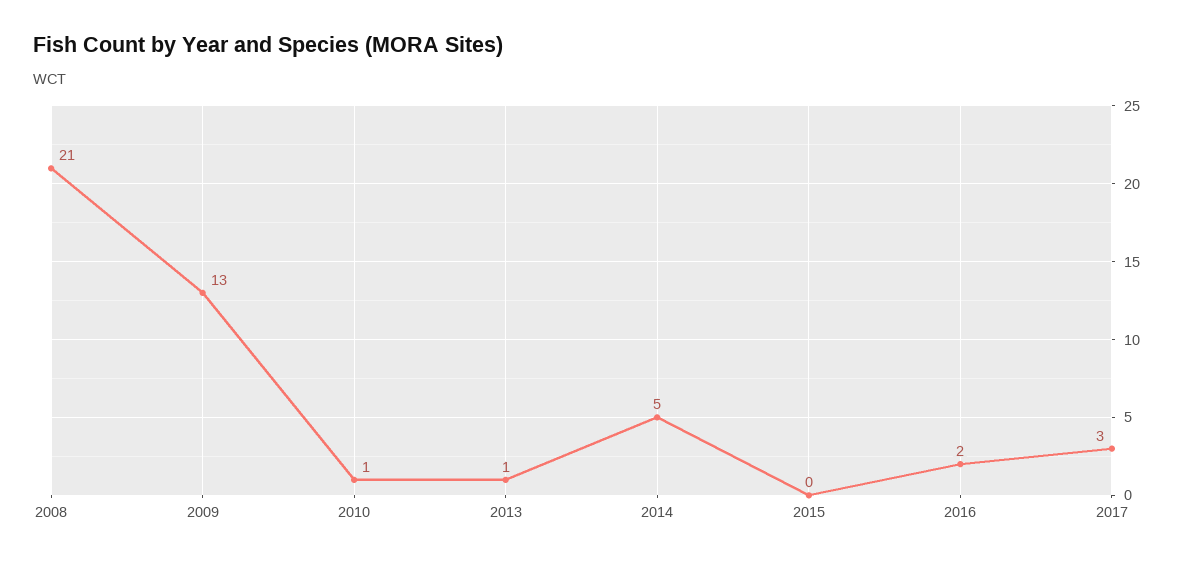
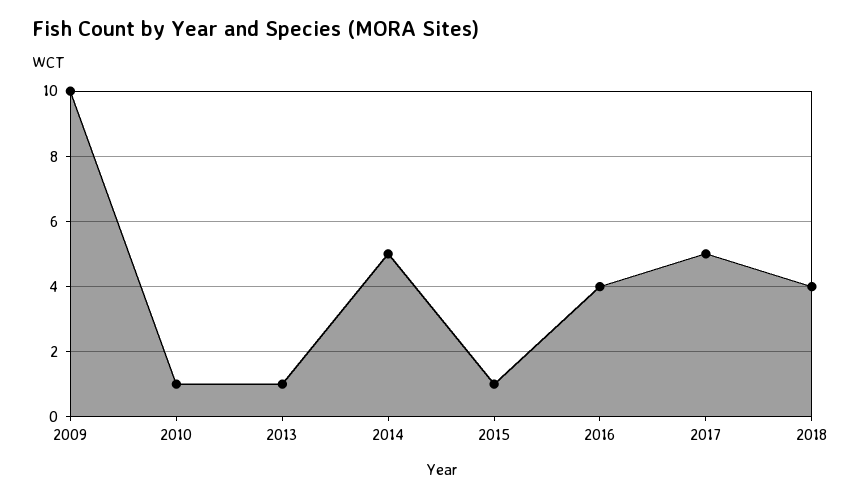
2008: 21 -> none
2009: 13 -> 10
2015: 0 -> 1
2016: 2 -> 4
2017: 3 -> 5
2018: none -> 4

